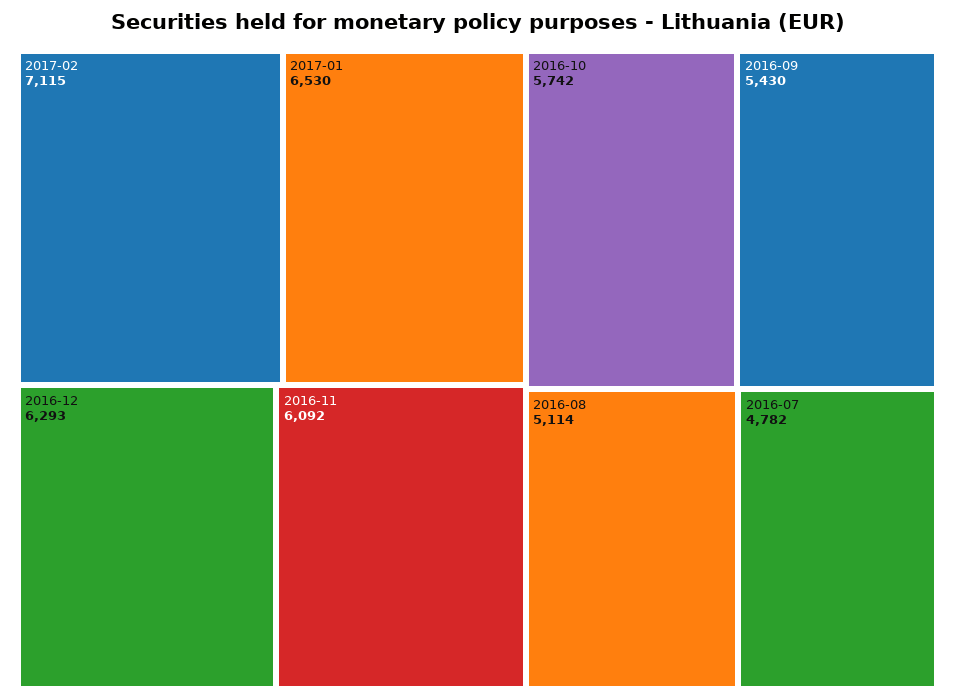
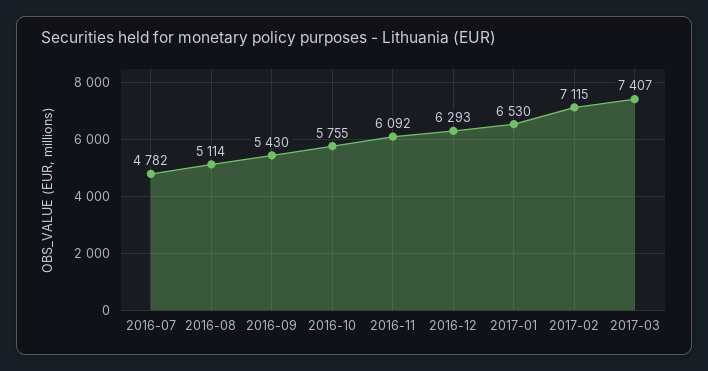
2016-10: 5742 -> 5755
2017-03: none -> 7407

